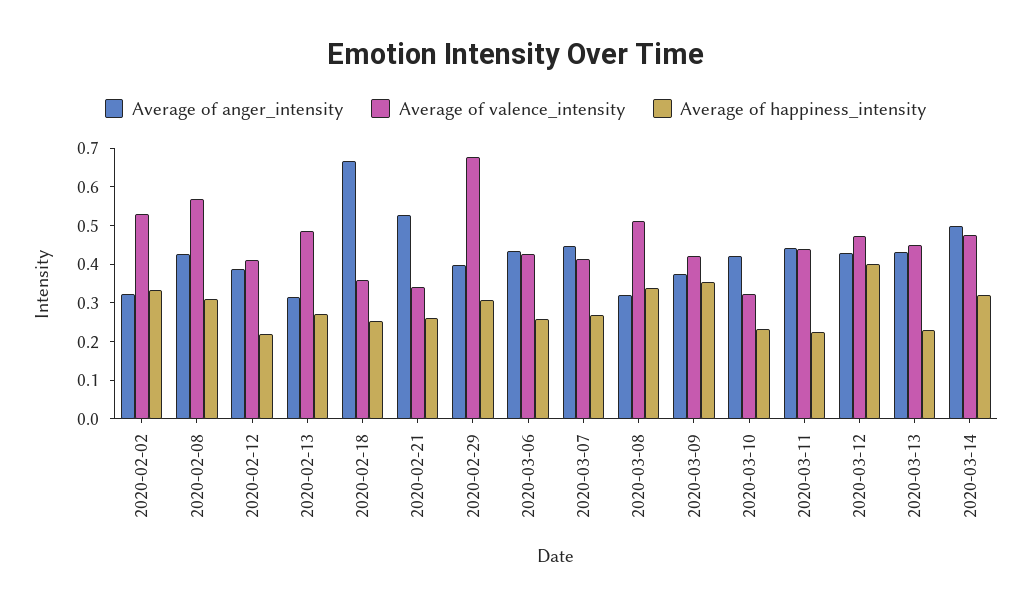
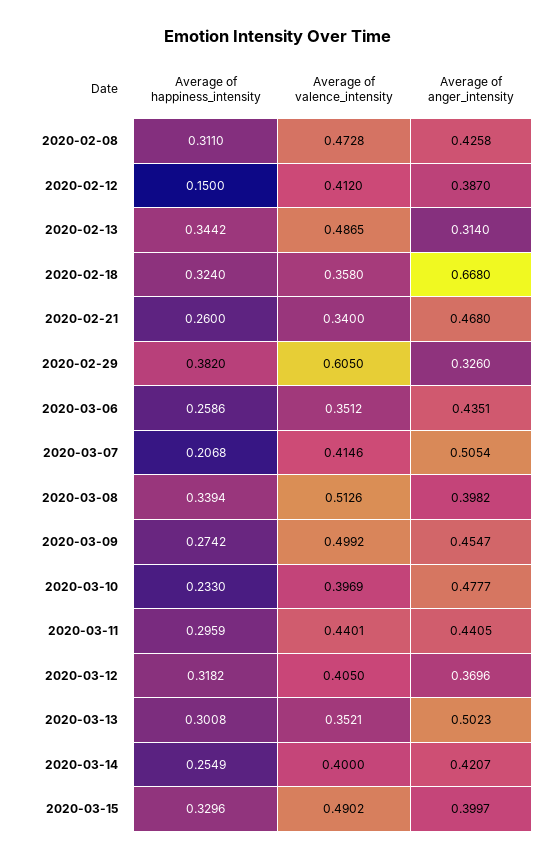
Average of anger_intensity, 2020-02-02: 0.325 -> none
Average of valence_intensity, 2020-02-02: 0.525 -> none
Average of happiness_intensity, 2020-02-02: 0.325 -> none
Average of valence_intensity, 2020-02-08: 0.575 -> 0.4728
Average of happiness_intensity, 2020-02-12: 0.225 -> 0.15
Average of happiness_intensity, 2020-02-13: 0.275 -> 0.3442
Average of happiness_intensity, 2020-02-18: 0.25 -> 0.324
Average of anger_intensity, 2020-02-21: 0.525 -> 0.468
Average of anger_intensity, 2020-02-29: 0.4 -> 0.326
Average of valence_intensity, 2020-02-29: 0.675 -> 0.605
Average of happiness_intensity, 2020-02-29: 0.3 -> 0.382
Average of valence_intensity, 2020-03-06: 0.425 -> 0.3512
Average of anger_intensity, 2020-03-07: 0.45 -> 0.5054
Average of happiness_intensity, 2020-03-07: 0.275 -> 0.2068
Average of anger_intensity, 2020-03-08: 0.325 -> 0.3982
Average of anger_intensity, 2020-03-09: 0.375 -> 0.4547
Average of valence_intensity, 2020-03-09: 0.425 -> 0.4992
Average of happiness_intensity, 2020-03-09: 0.35 -> 0.2742
Average of anger_intensity, 2020-03-10: 0.425 -> 0.4777
Average of valence_intensity, 2020-03-10: 0.325 -> 0.3969
Average of happiness_intensity, 2020-03-11: 0.225 -> 0.2959
Average of anger_intensity, 2020-03-12: 0.425 -> 0.3696
Average of valence_intensity, 2020-03-12: 0.475 -> 0.405
Average of happiness_intensity, 2020-03-12: 0.4 -> 0.3182
Average of anger_intensity, 2020-03-13: 0.425 -> 0.5023
Average of valence_intensity, 2020-03-13: 0.45 -> 0.3521
Average of happiness_intensity, 2020-03-13: 0.225 -> 0.3008
Average of anger_intensity, 2020-03-14: 0.5 -> 0.4207
Average of valence_intensity, 2020-03-14: 0.475 -> 0.4
Average of happiness_intensity, 2020-03-14: 0.325 -> 0.2549
Average of happiness_intensity, 2020-03-15: none -> 0.3296
Average of valence_intensity, 2020-03-15: none -> 0.4902
Average of anger_intensity, 2020-03-15: none -> 0.3997

